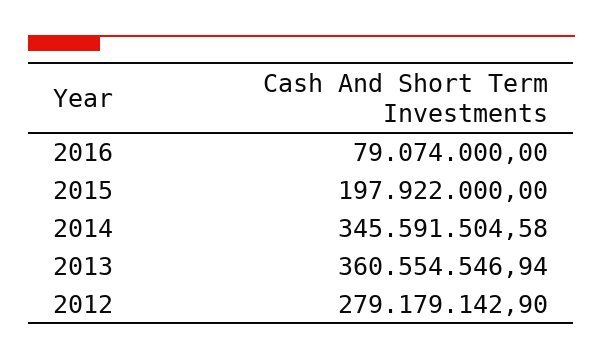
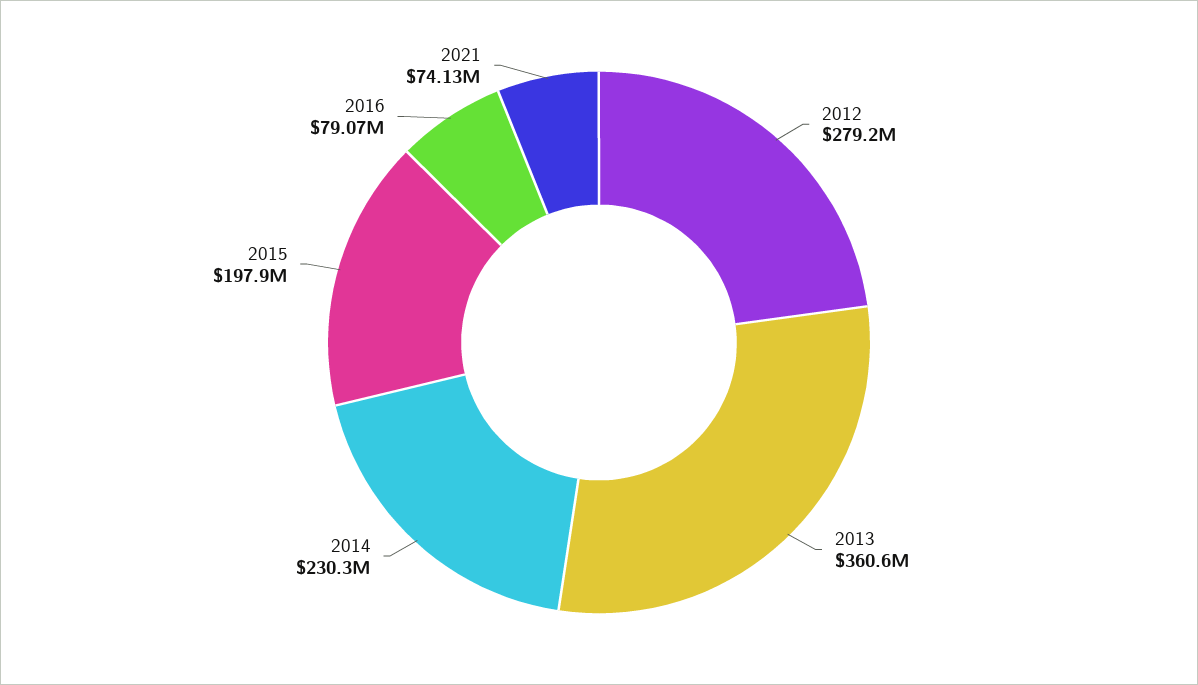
2014: 345591504.58 -> 230300000
2021: none -> 74130000

